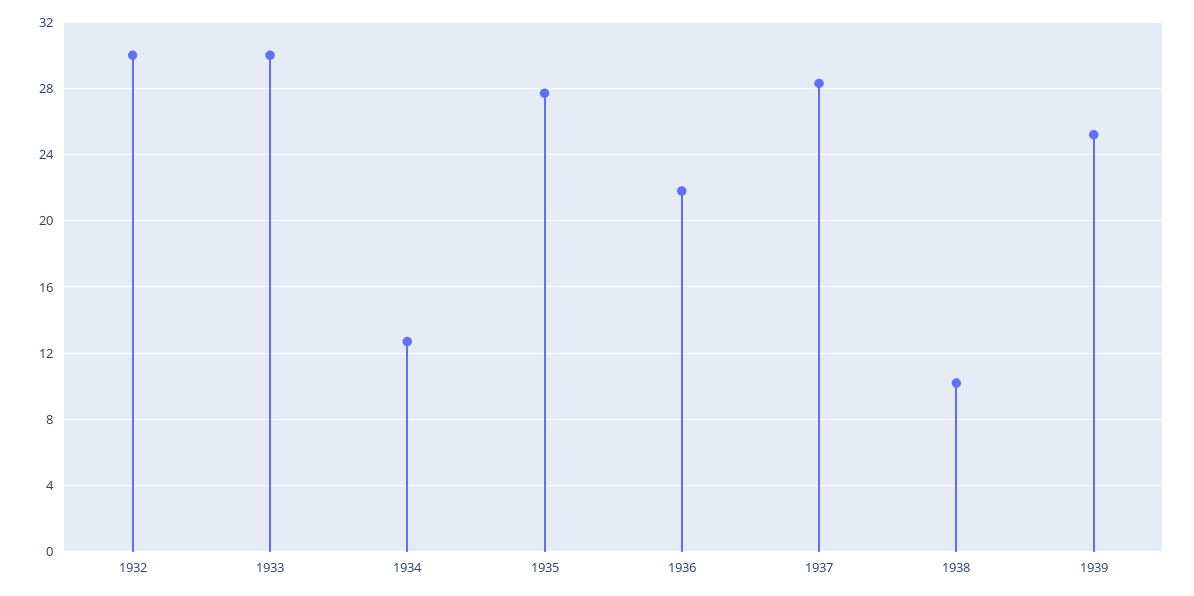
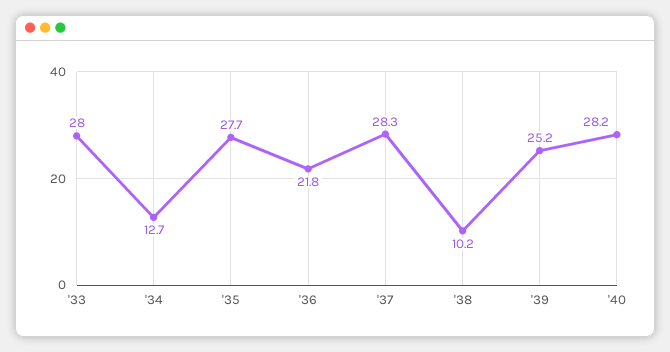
1932: 30 -> none
1933: 30 -> 28
'40: none -> 28.2

